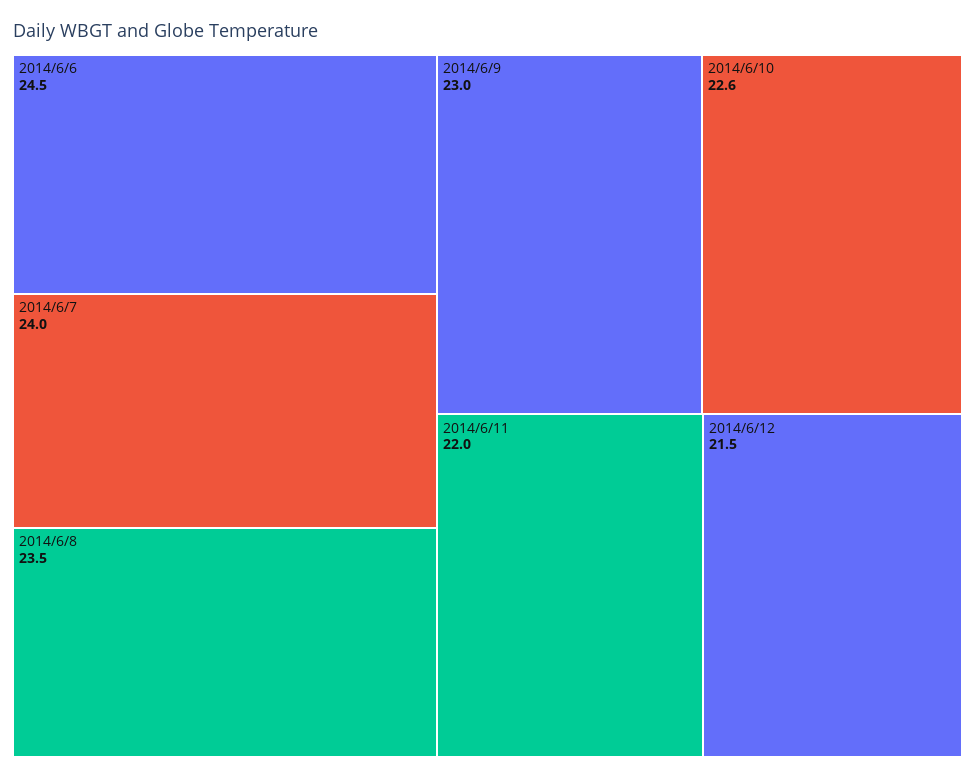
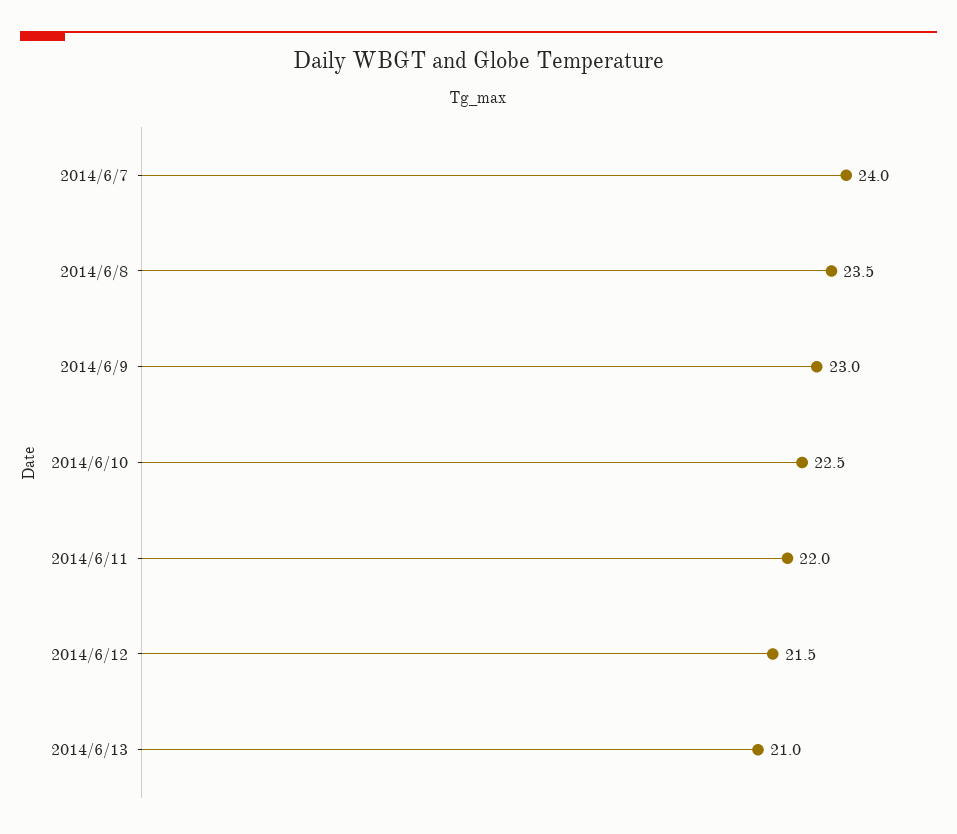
2014/6/6: 24.5 -> none
2014/6/10: 22.6 -> 22.5
2014/6/13: none -> 21

